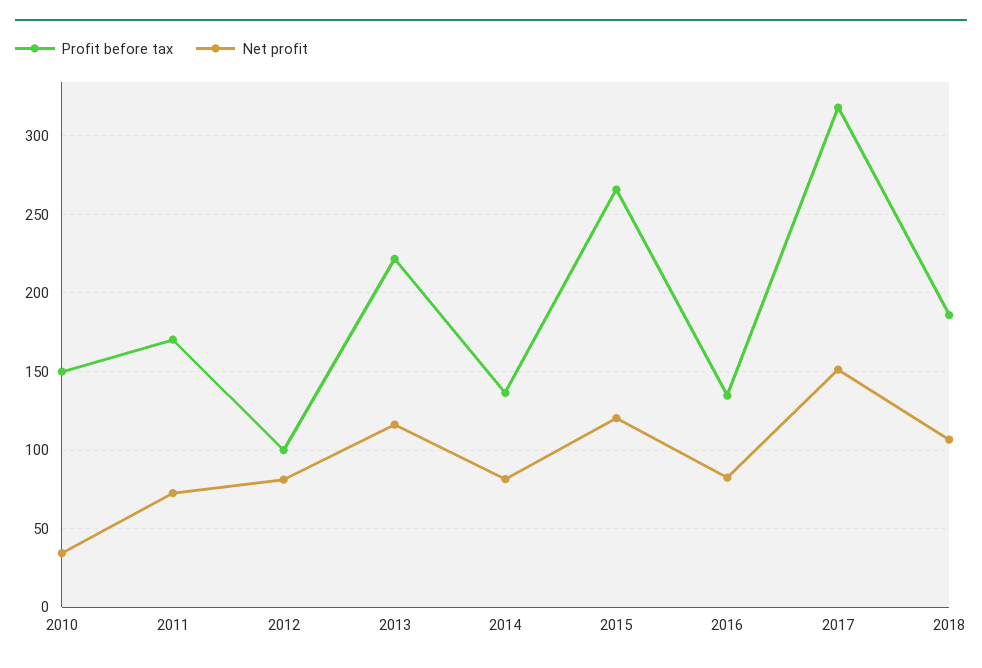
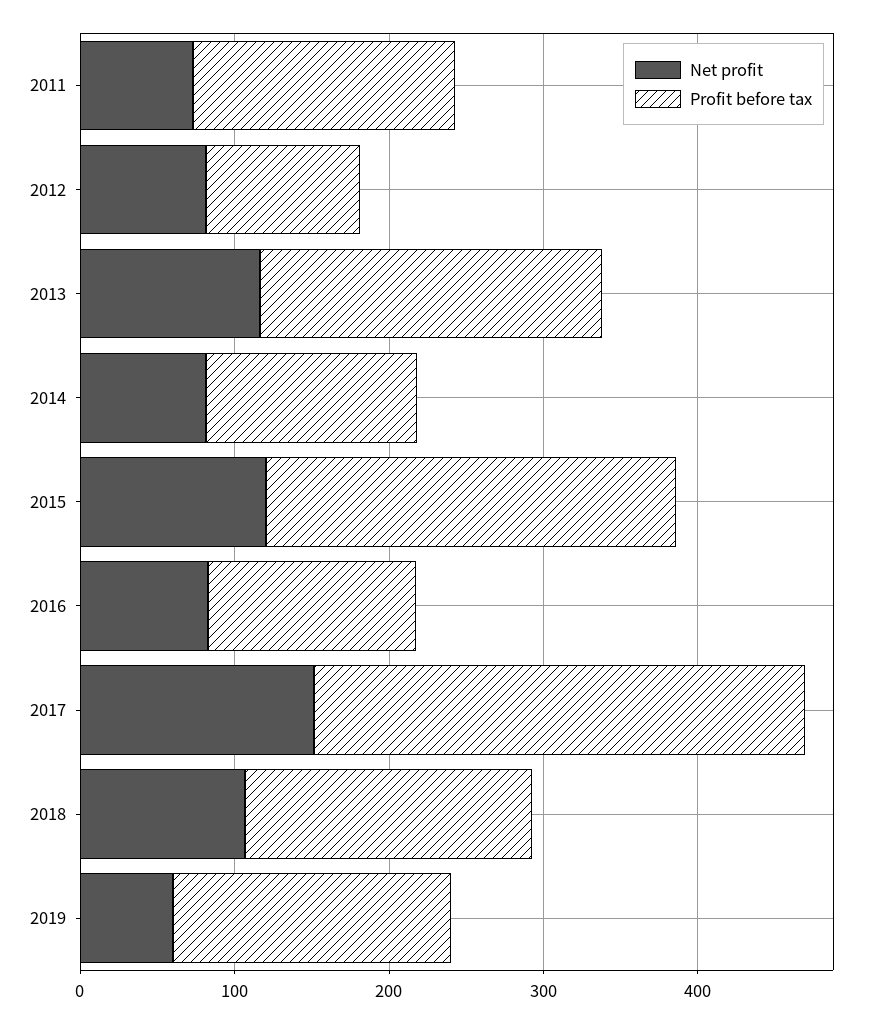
Profit before tax, 2010: 150 -> none
Net profit, 2010: 35 -> none
Net profit, 2019: none -> 60
Profit before tax, 2019: none -> 180

